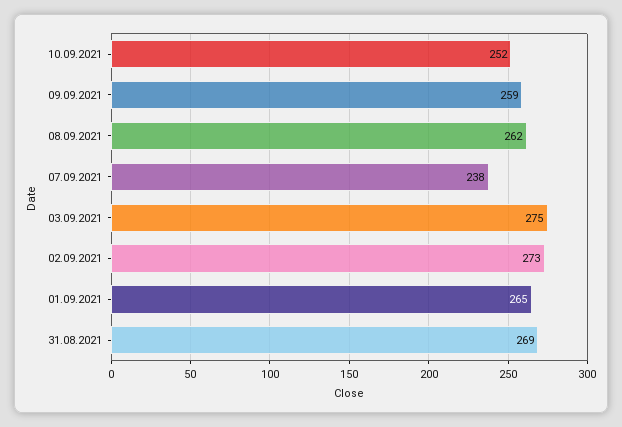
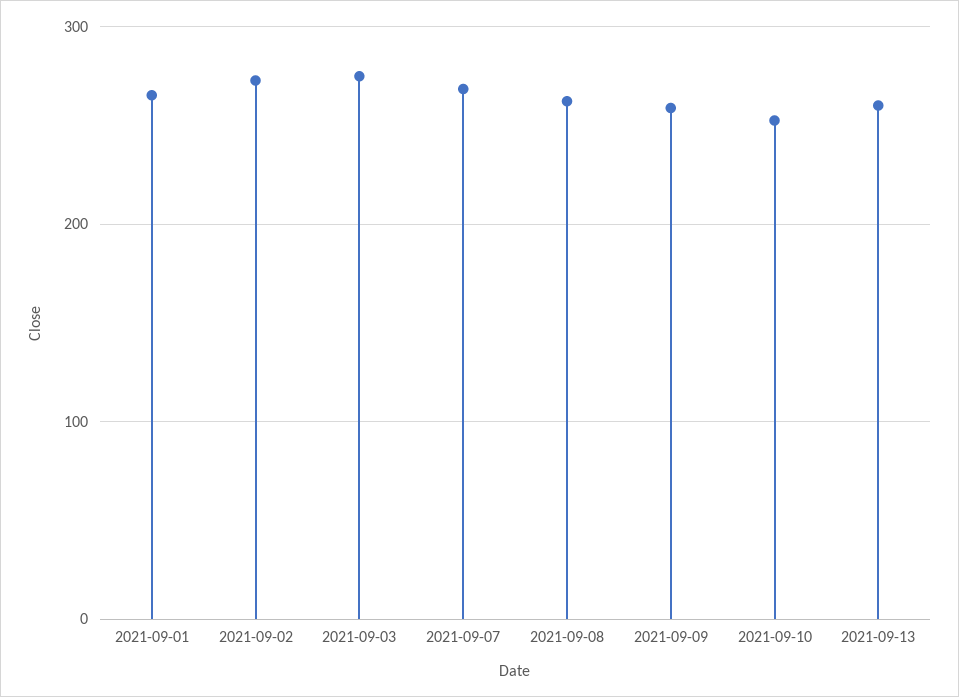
07.09.2021: 238 -> 270
31.08.2021: 269 -> none
2021-09-13: none -> 260

